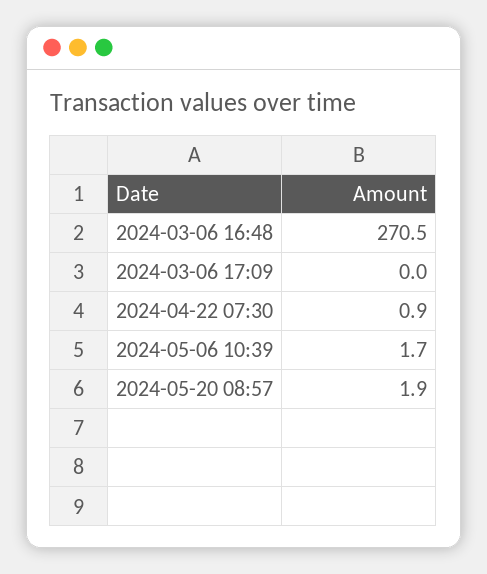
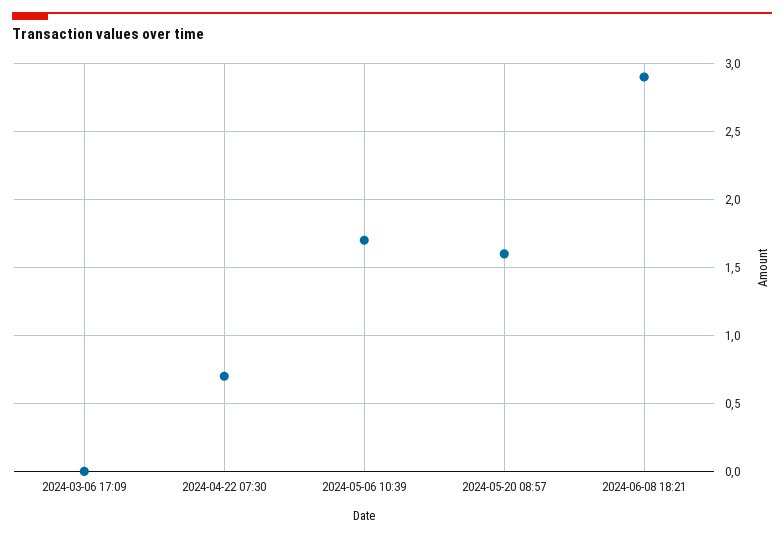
2024-03-06 16:48: 270.5 -> none
2024-04-22 07:30: 0.9 -> 0.7
2024-05-20 08:57: 1.9 -> 1.6
2024-06-08 18:21: none -> 2.9

